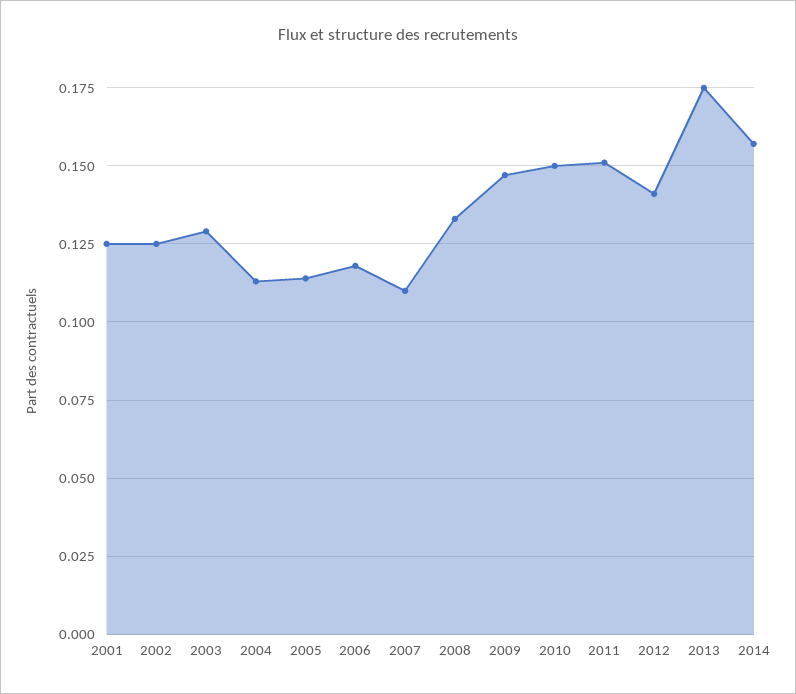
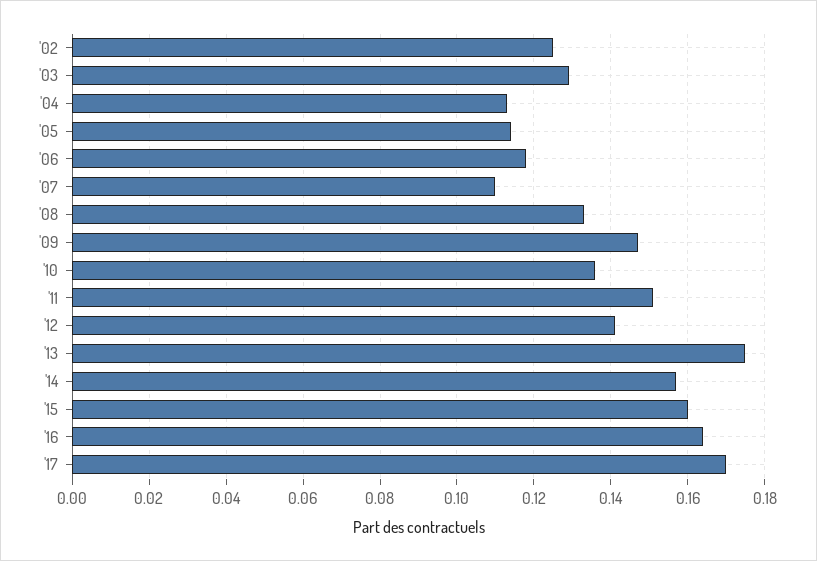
2001: 0.125 -> none
2010: 0.15 -> 0.135
'15: none -> 0.16
'16: none -> 0.165
'17: none -> 0.17

